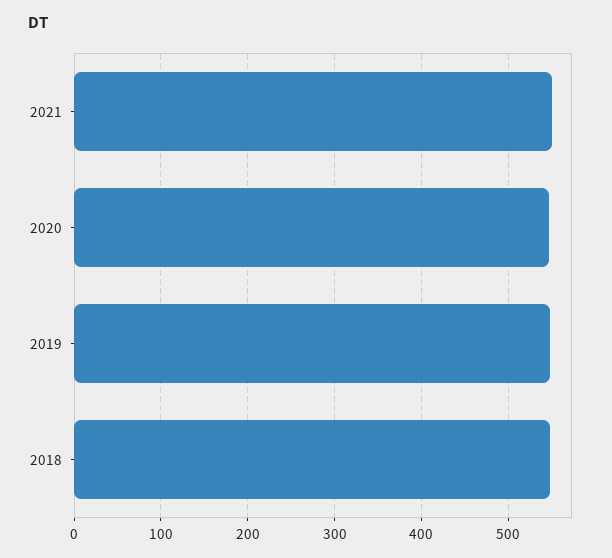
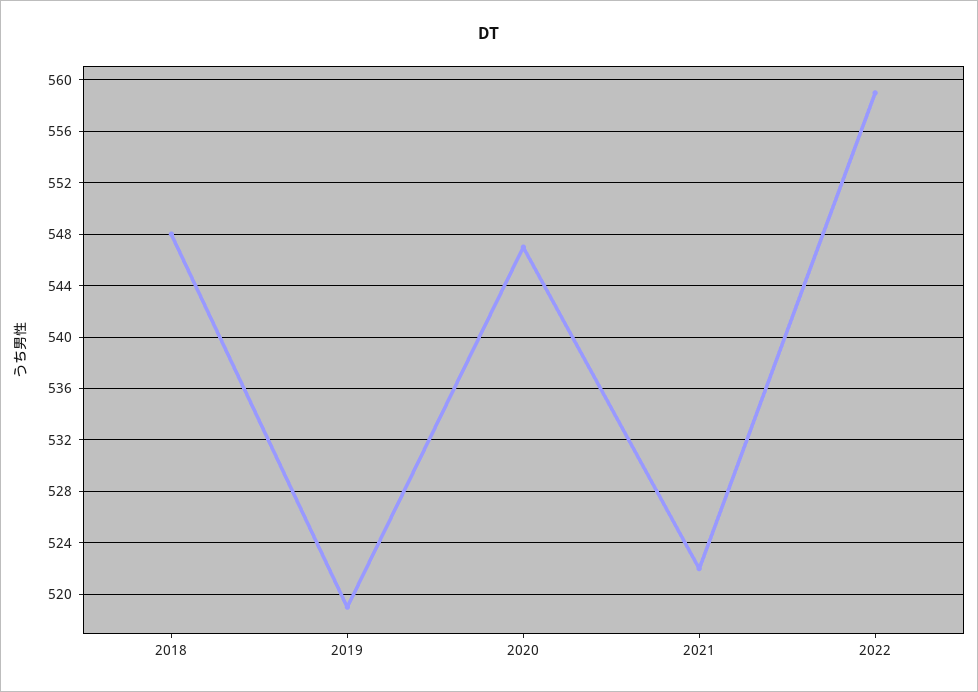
2021: 550 -> 522
2019: 550 -> 519
2022: none -> 559

